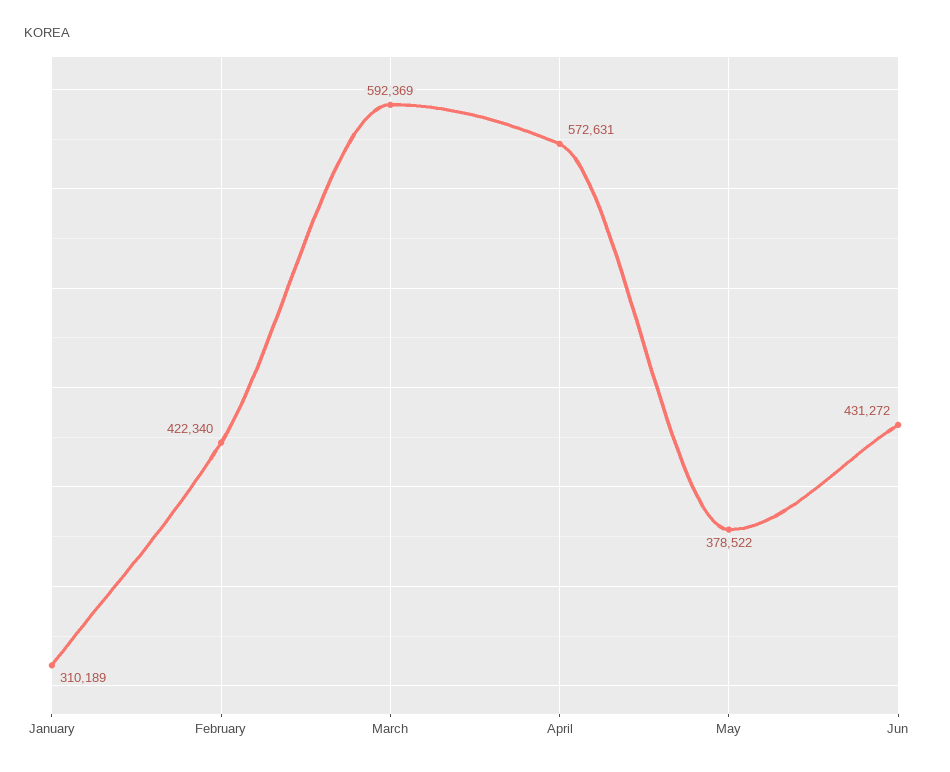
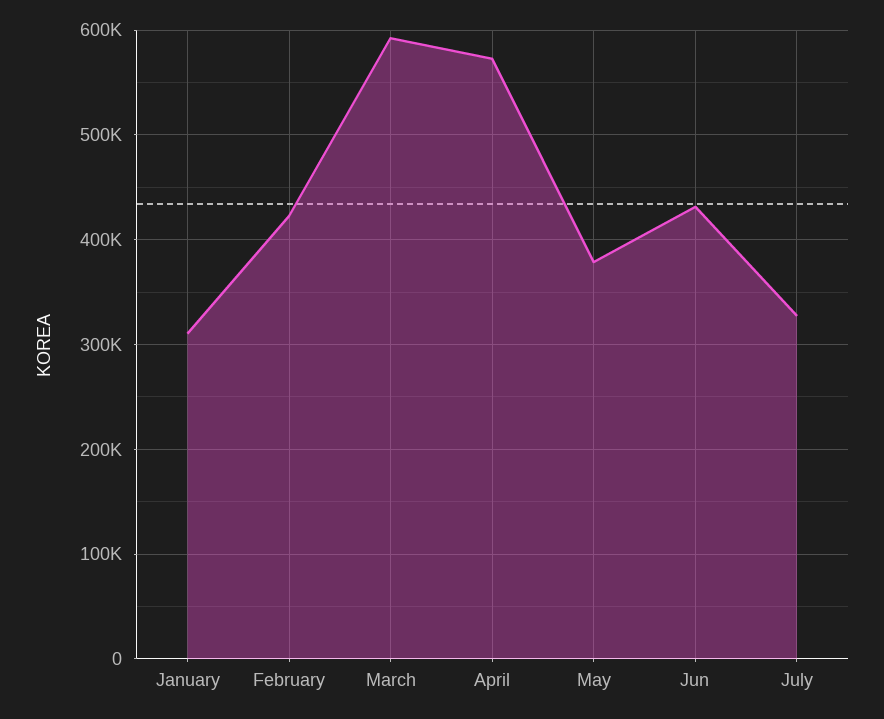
July: none -> 330000

